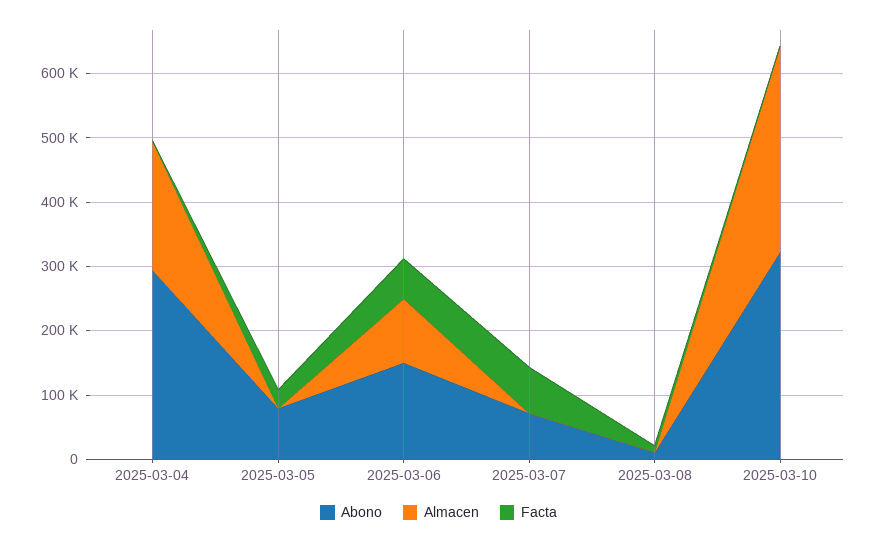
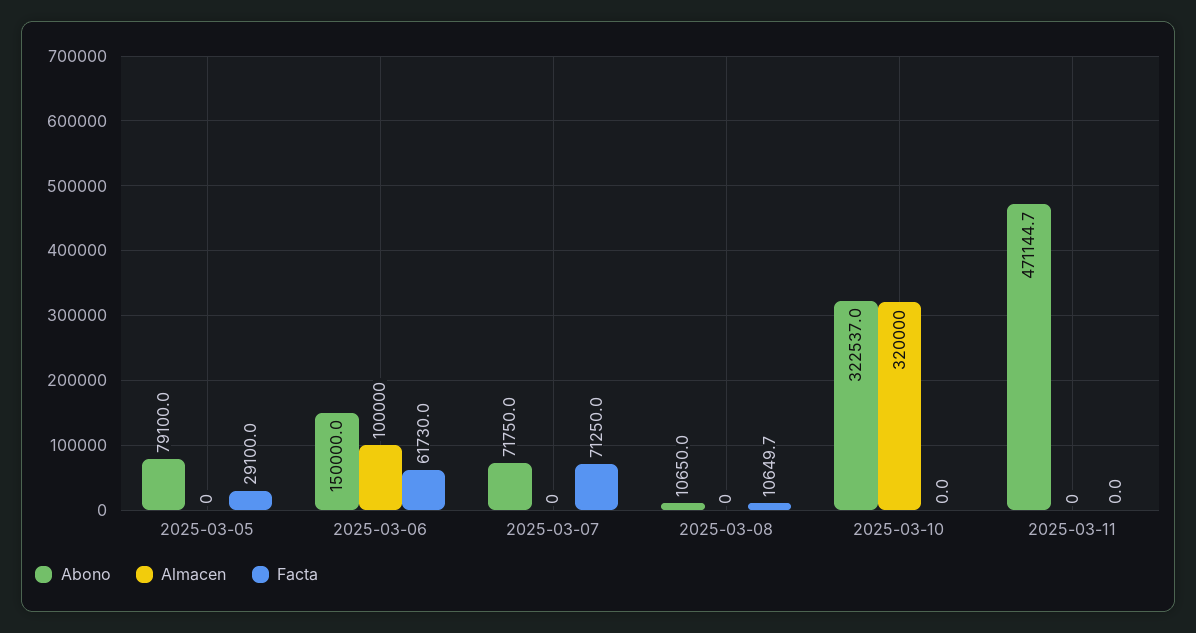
Abono, 2025-03-04: 300000 -> none
Almacen, 2025-03-04: 200000 -> none
Facta, 2025-03-04: 0 -> none
Abono, 2025-03-11: none -> 471144.7
Almacen, 2025-03-11: none -> 0
Facta, 2025-03-11: none -> 0

